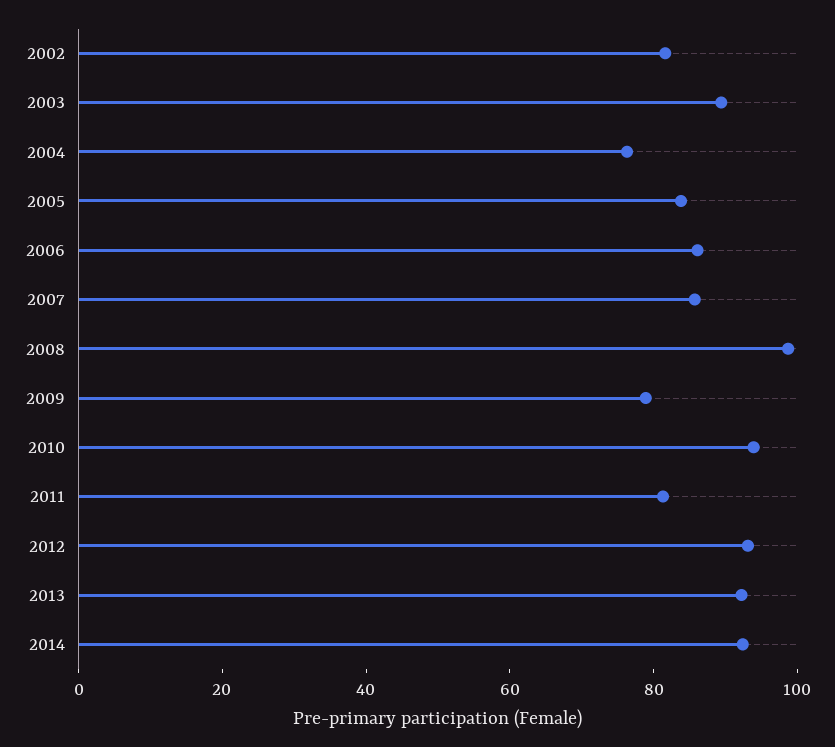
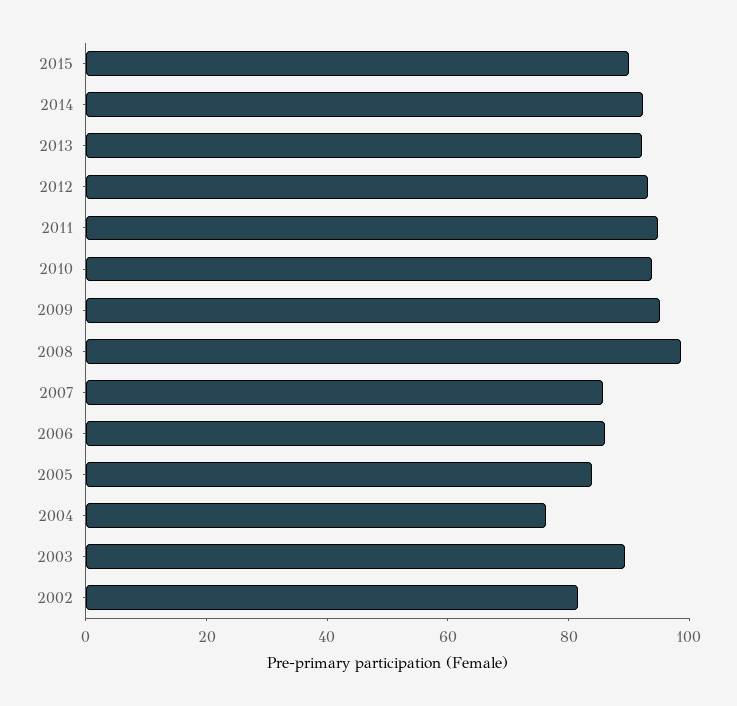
2009: 80 -> 95
2011: 80 -> 95
2015: none -> 90

